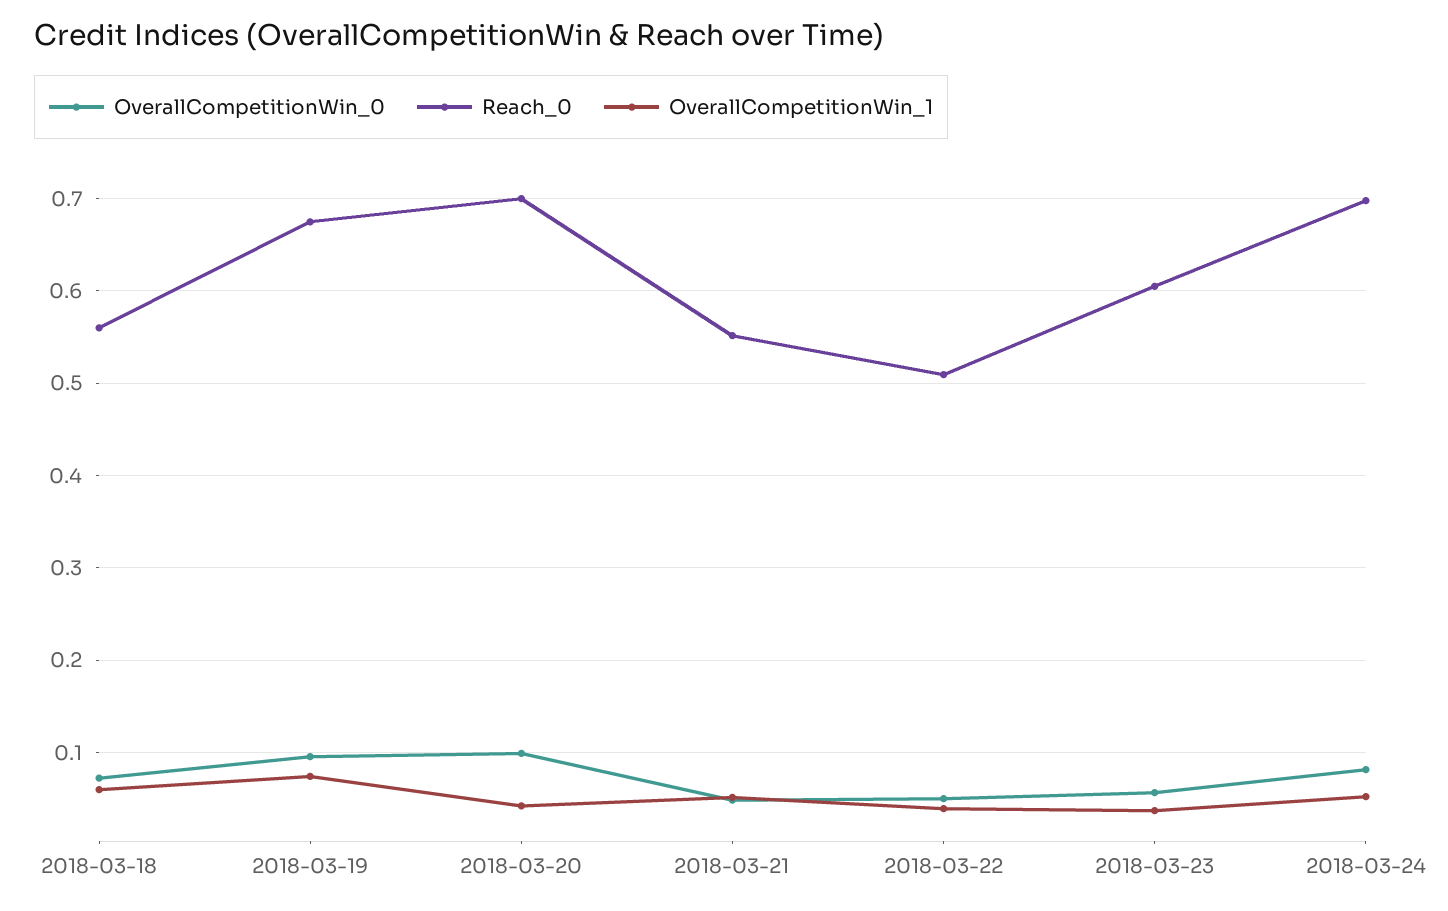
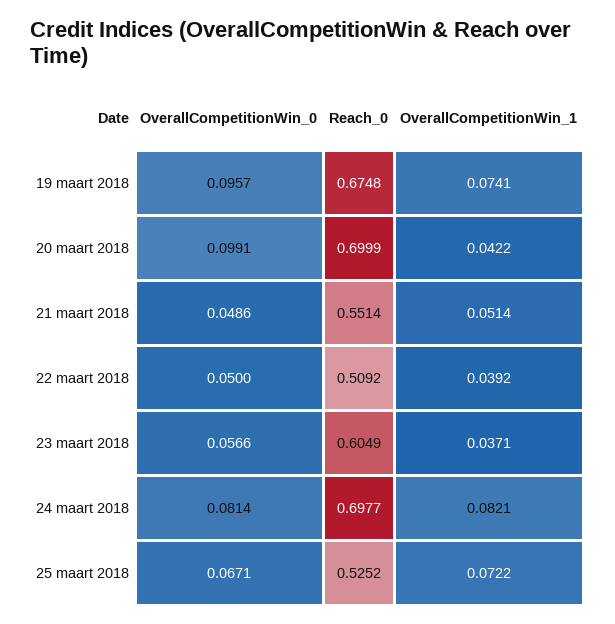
OverallCompetitionWin_0, 2018-03-18: 0.07 -> none
Reach_0, 2018-03-18: 0.56 -> none
OverallCompetitionWin_1, 2018-03-18: 0.06 -> none
OverallCompetitionWin_1, 2018-03-24: 0.05 -> 0.0821
OverallCompetitionWin_0, 25 maart 2018: none -> 0.0671
Reach_0, 25 maart 2018: none -> 0.5252
OverallCompetitionWin_1, 25 maart 2018: none -> 0.0722

